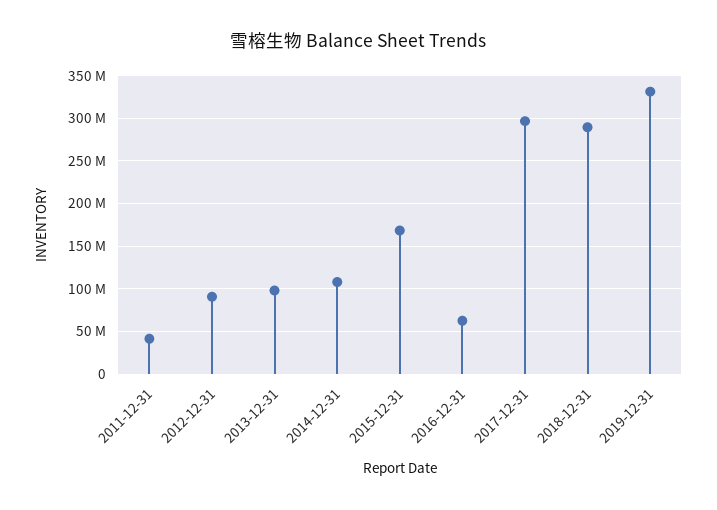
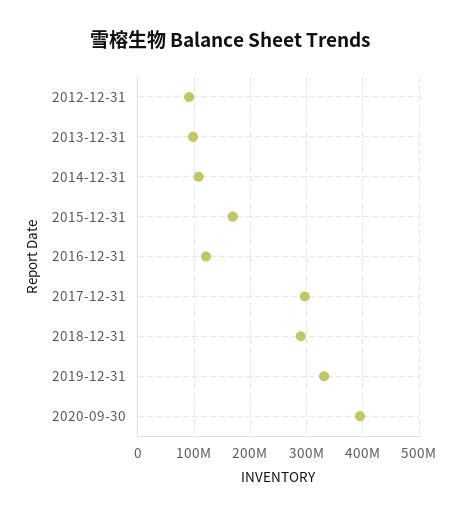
2011-12-31: 40000000 -> none
2016-12-31: 60000000 -> 120000000
2020-09-30: none -> 400000000

